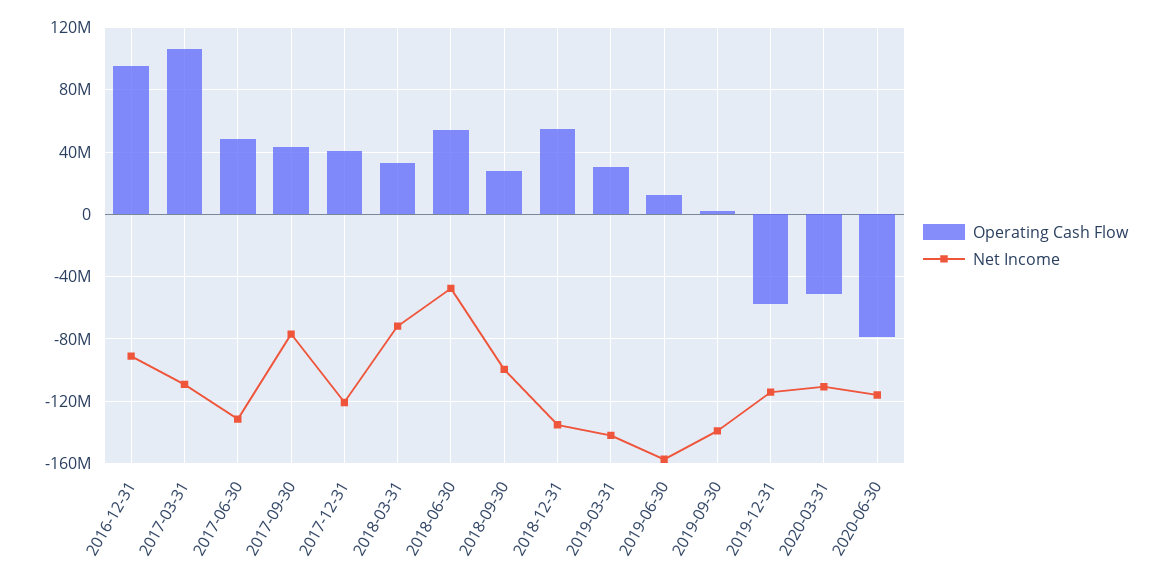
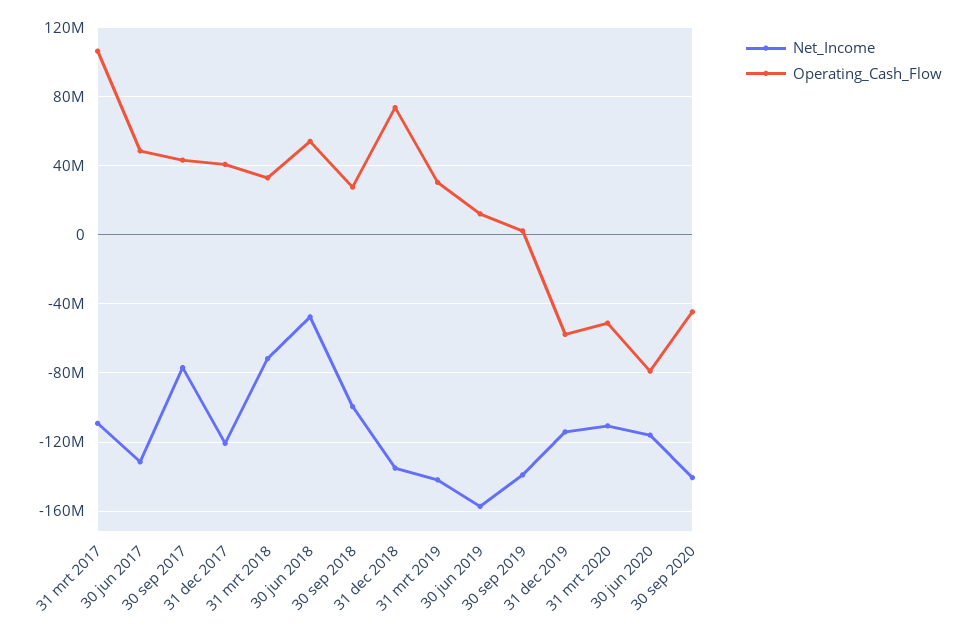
Operating Cash Flow, 2016-12-31: 95000000 -> none
Net Income, 2016-12-31: -90000000 -> none
Operating Cash Flow, 2018-12-31: 55000000 -> 75000000
Net Income, 30 sep 2020: none -> -140000000
Operating Cash Flow, 30 sep 2020: none -> -45000000

